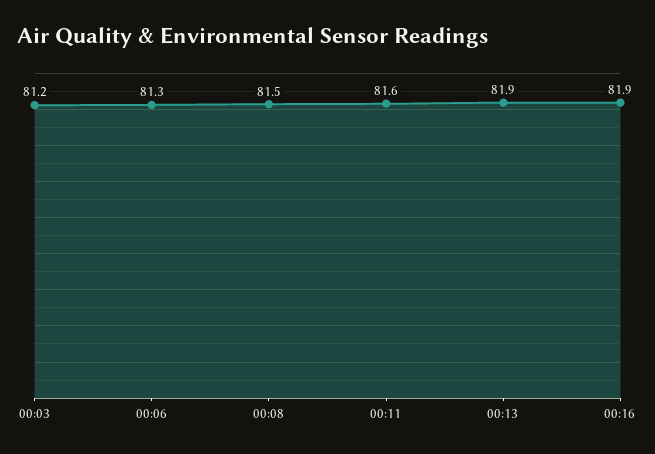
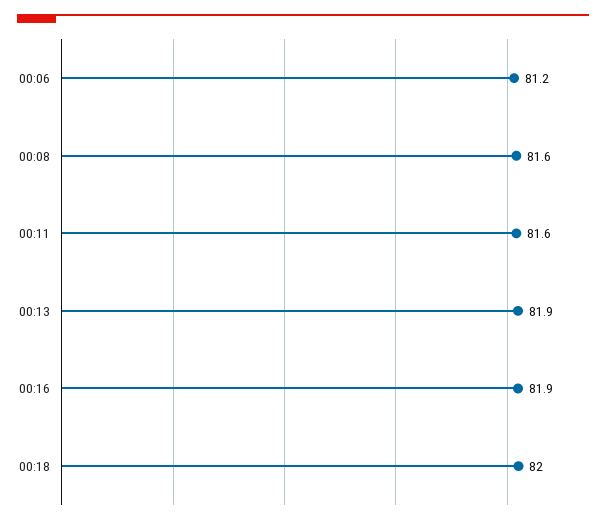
00:03: 81.2 -> none
00:06: 81.3 -> 81.2
00:08: 81.5 -> 81.6
00:18: none -> 82

